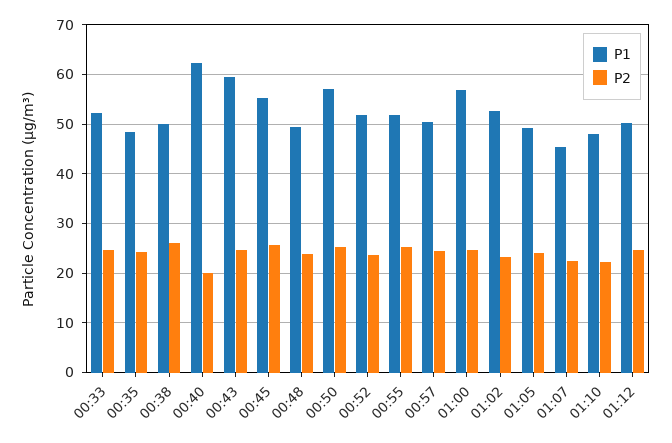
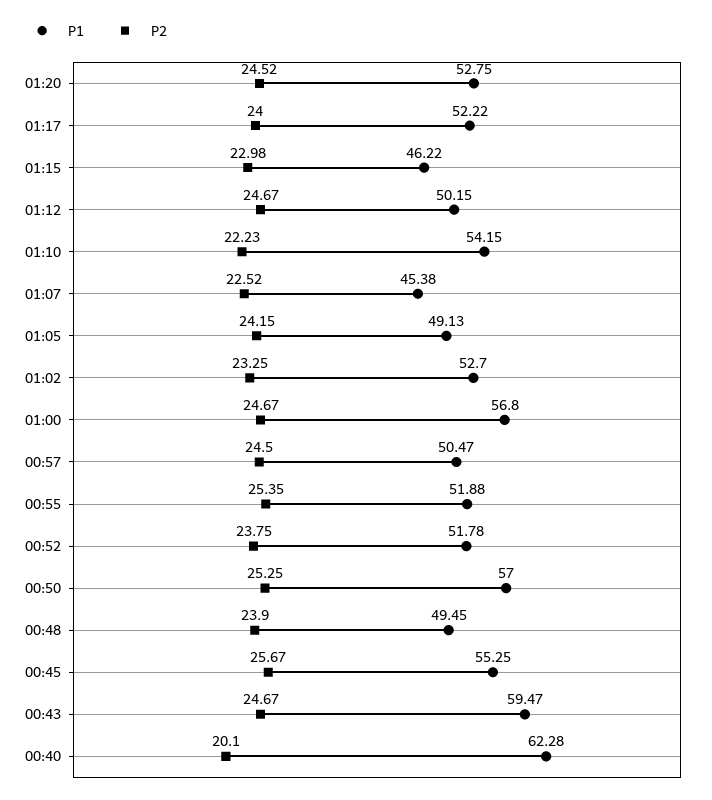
P1, 00:33: 52 -> none
P2, 00:33: 24 -> none
P1, 00:35: 48 -> none
P2, 00:35: 24 -> none
P1, 00:38: 50 -> none
P2, 00:38: 26 -> none
P1, 01:10: 48 -> 54.15
P1, 01:20: none -> 52.75
P2, 01:20: none -> 24.52
P1, 01:17: none -> 52.22
P2, 01:17: none -> 24
P1, 01:15: none -> 46.22
P2, 01:15: none -> 22.98

